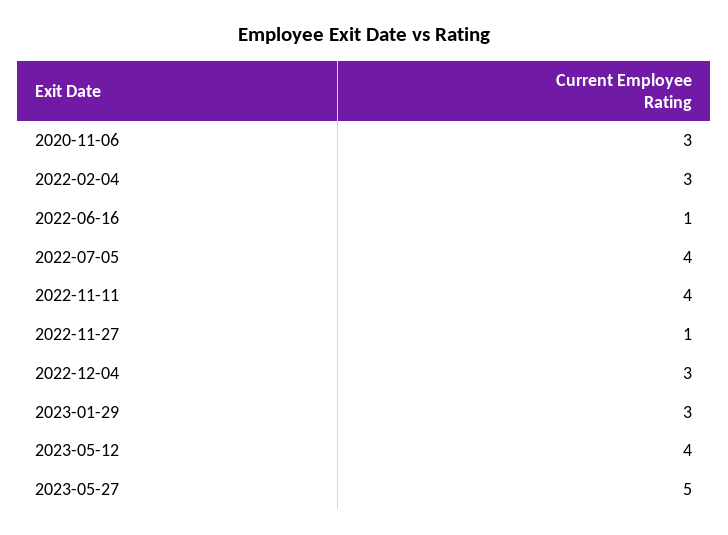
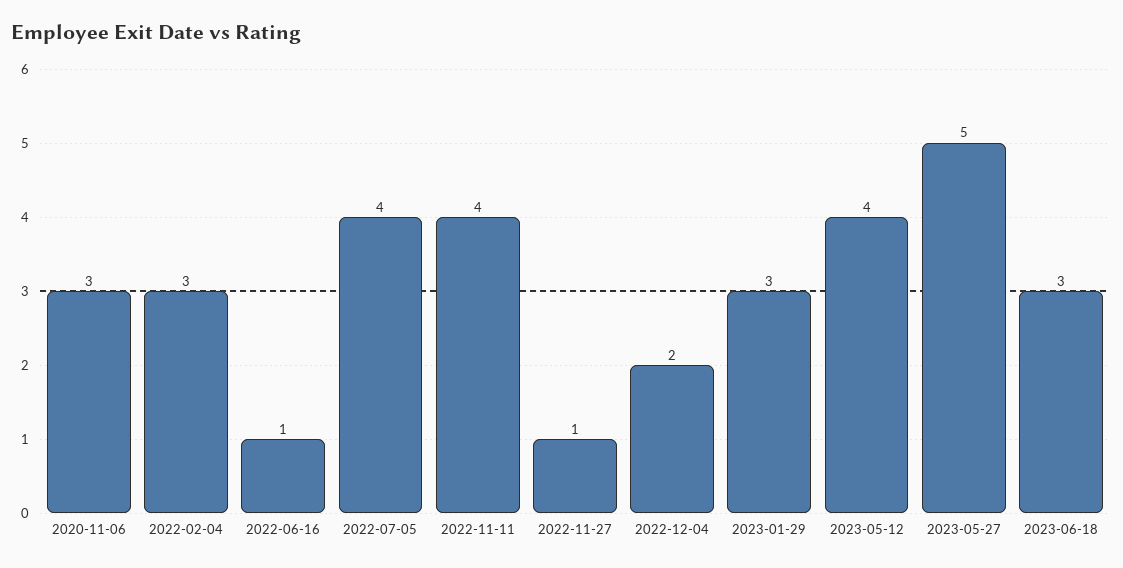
2022-12-04: 3 -> 2
2023-06-18: none -> 3

